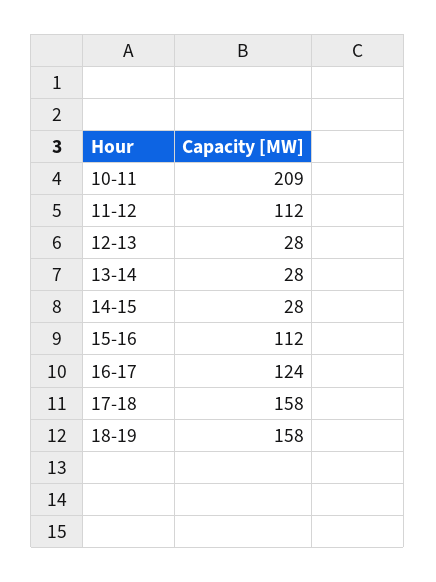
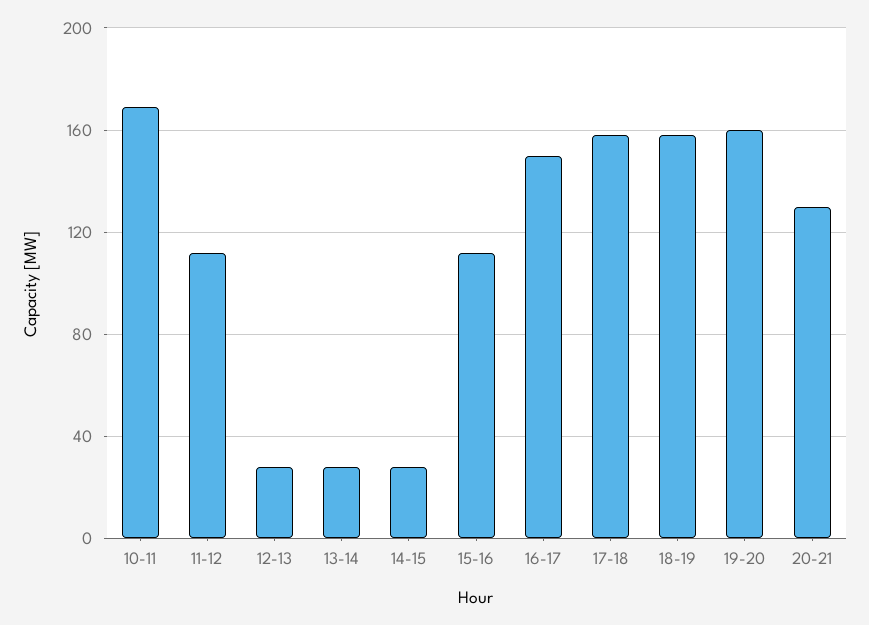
10-11: 209 -> 170
16-17: 124 -> 150
19-20: none -> 160
20-21: none -> 130

